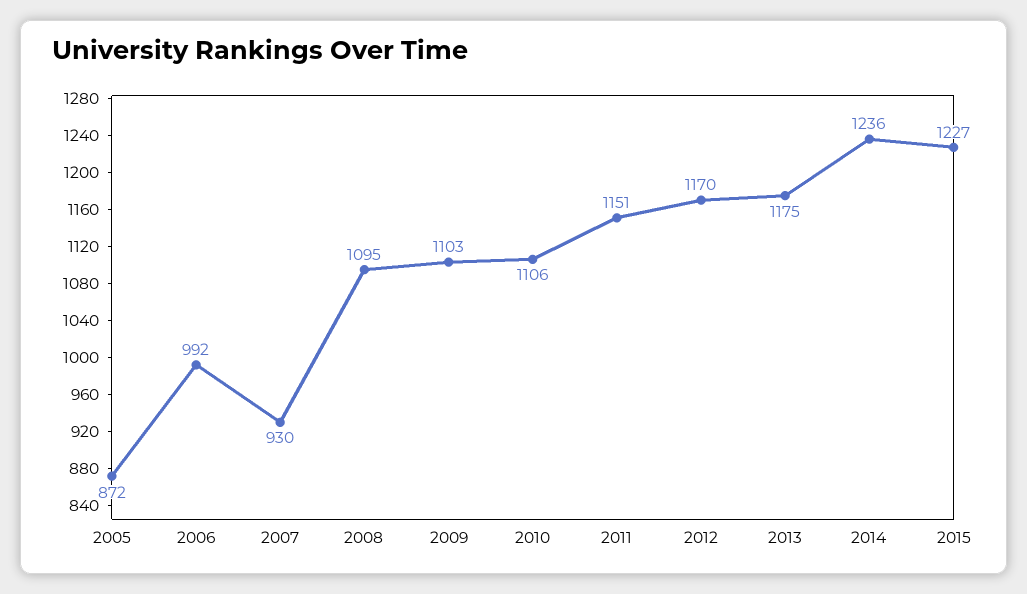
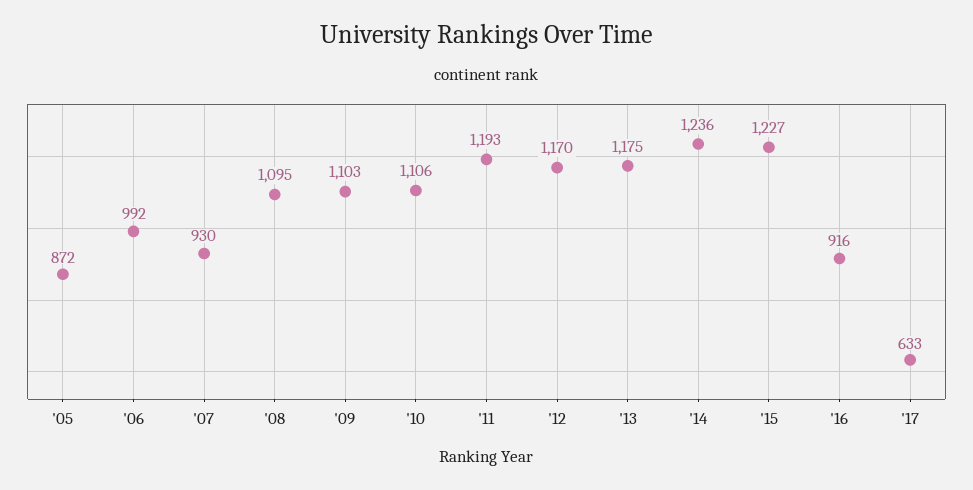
2011: 1151 -> 1193
'16: none -> 916
'17: none -> 633

